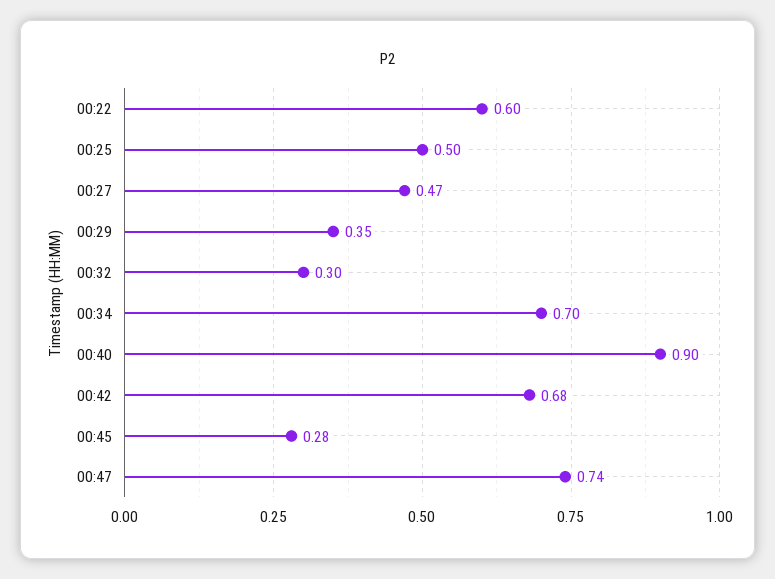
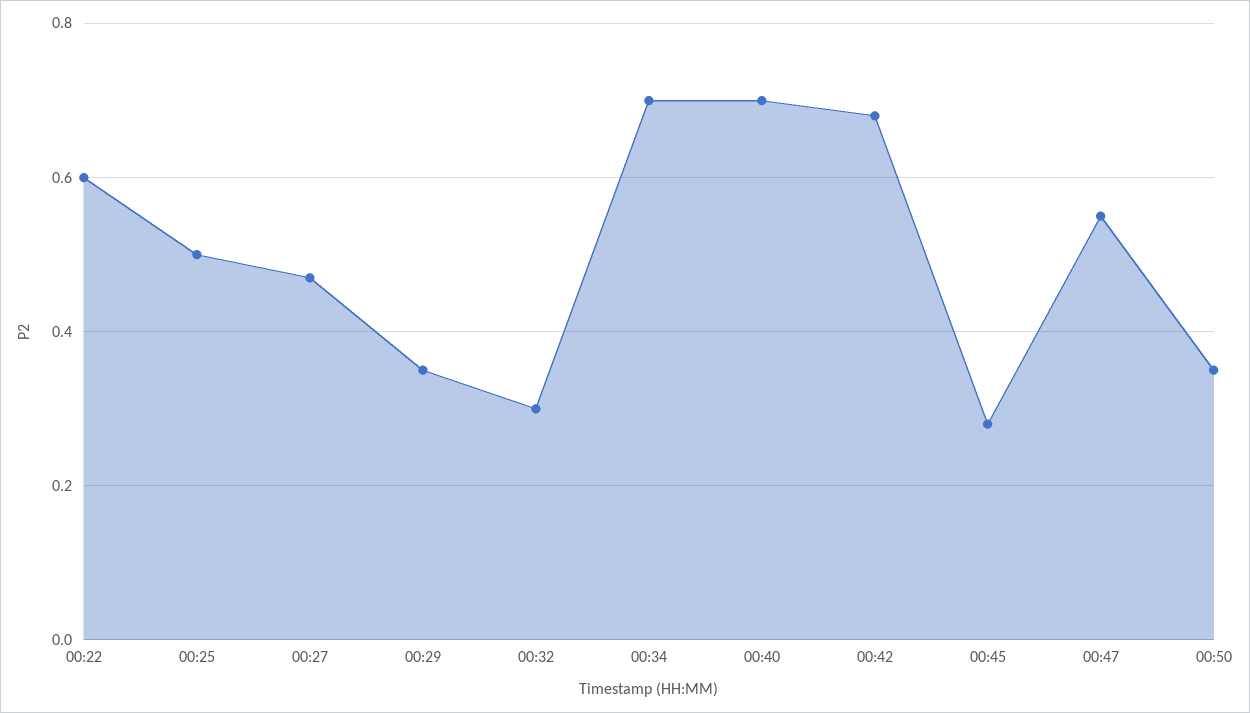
00:40: 0.9 -> 0.7
00:47: 0.74 -> 0.55
00:50: none -> 0.35

